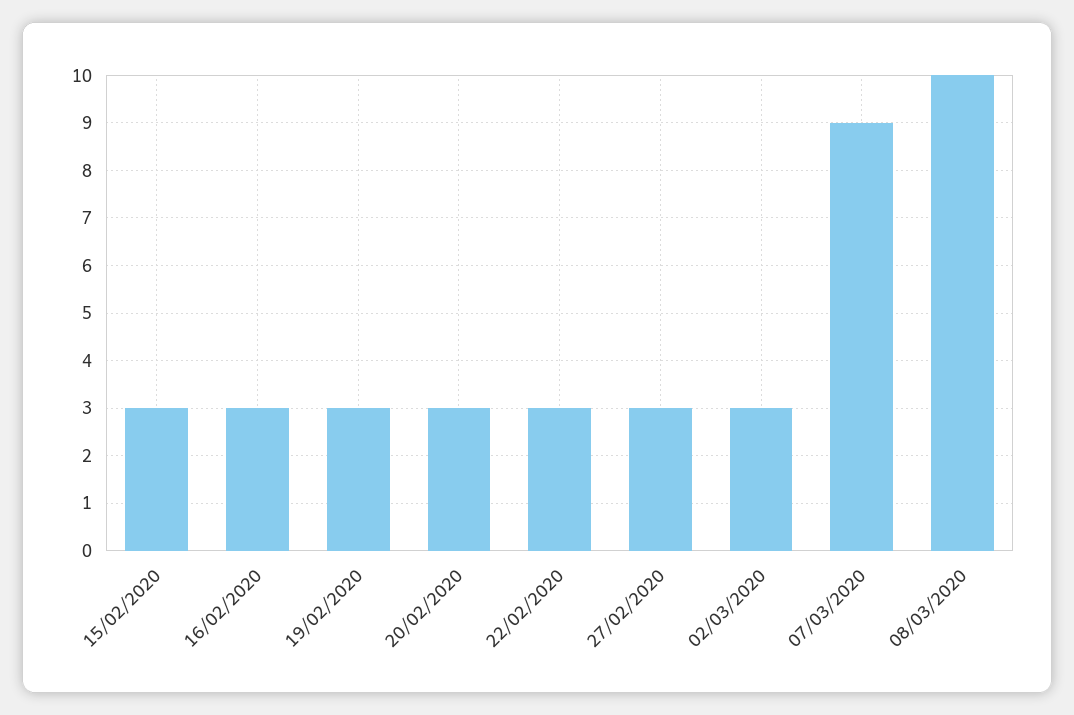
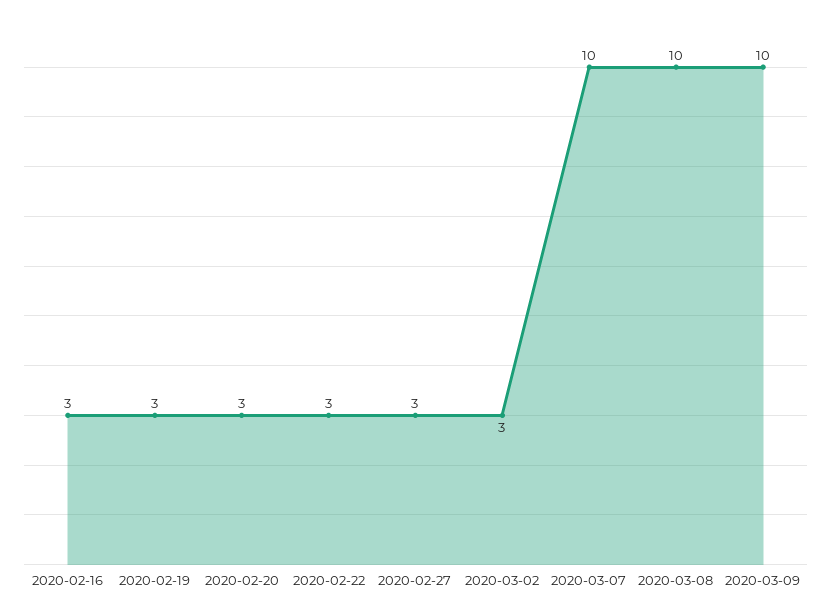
15/02/2020: 3 -> none
07/03/2020: 9 -> 10
2020-03-09: none -> 10

